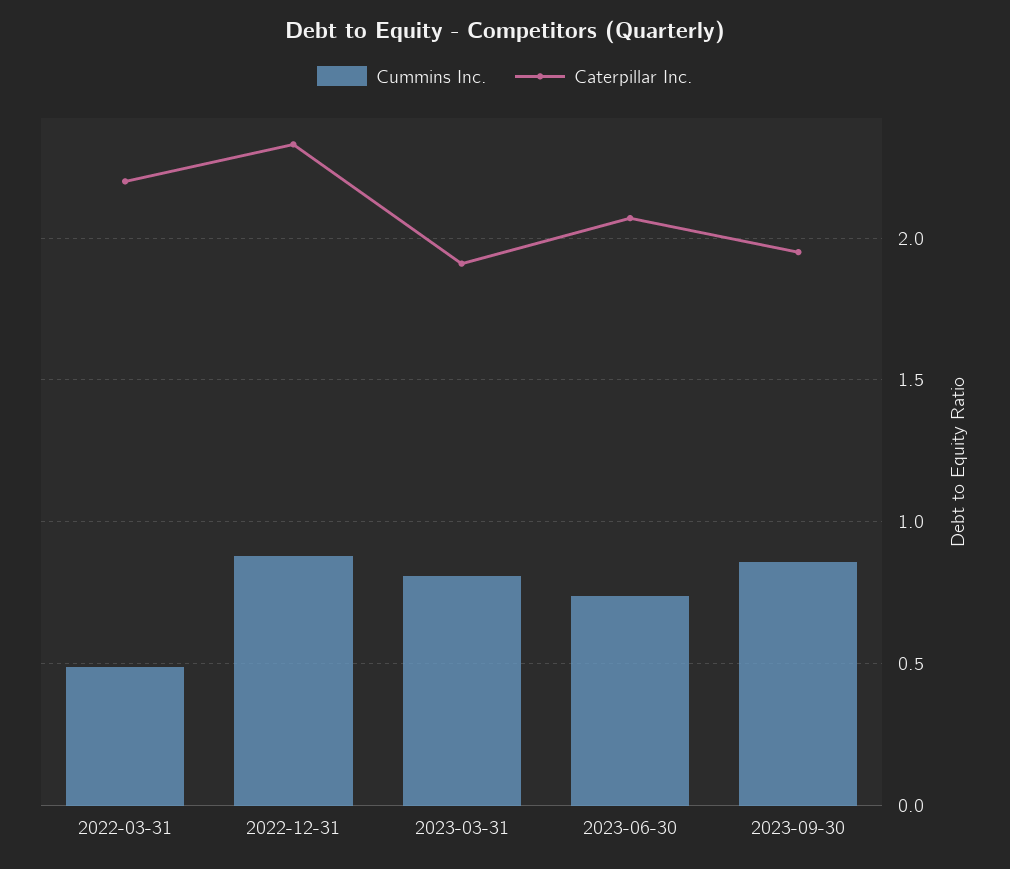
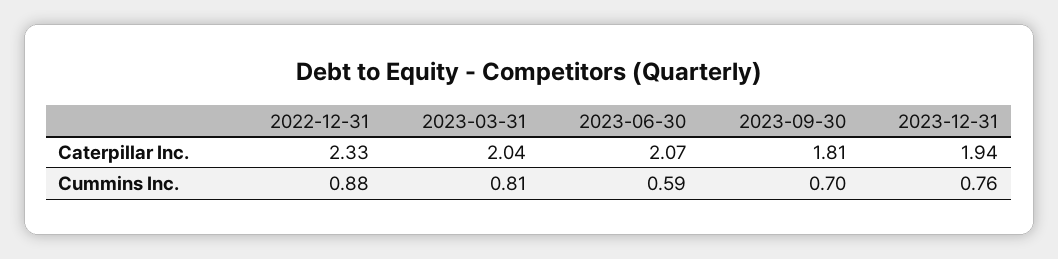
Cummins Inc., 2022-03-31: 0.5 -> none
Caterpillar Inc., 2022-03-31: 2.2 -> none
Caterpillar Inc., 2023-03-31: 1.9 -> 2.04
Cummins Inc., 2023-06-30: 0.75 -> 0.59
Cummins Inc., 2023-09-30: 0.85 -> 0.7
Caterpillar Inc., 2023-09-30: 1.95 -> 1.81
Caterpillar Inc., 2023-12-31: none -> 1.94
Cummins Inc., 2023-12-31: none -> 0.76

